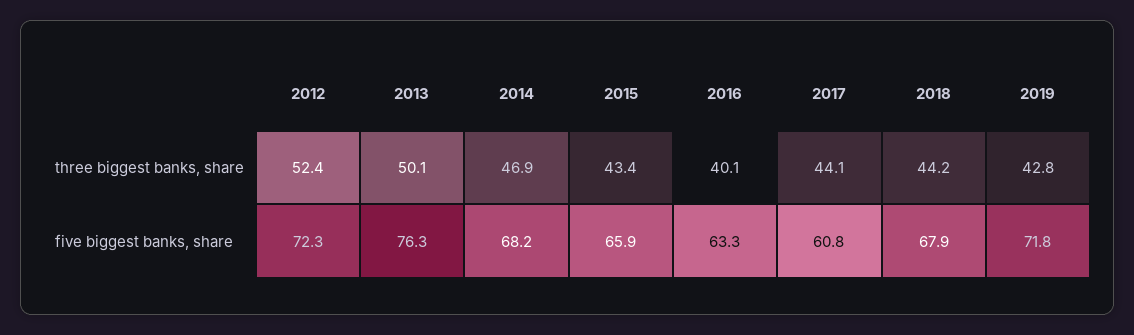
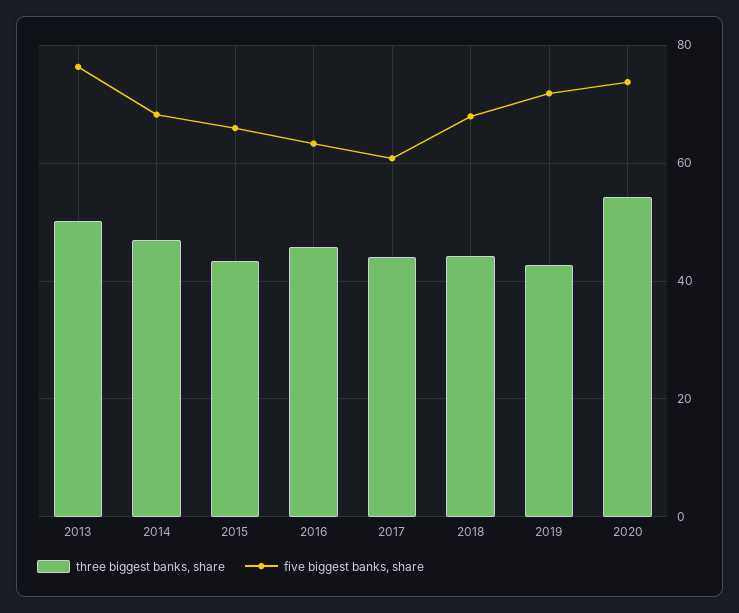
three biggest banks, share, 2012: 52.4 -> none
three biggest banks, share, 2016: 40.1 -> 46
five biggest banks, share, 2012: 72.3 -> none
three biggest banks, share, 2020: none -> 54
five biggest banks, share, 2020: none -> 74

